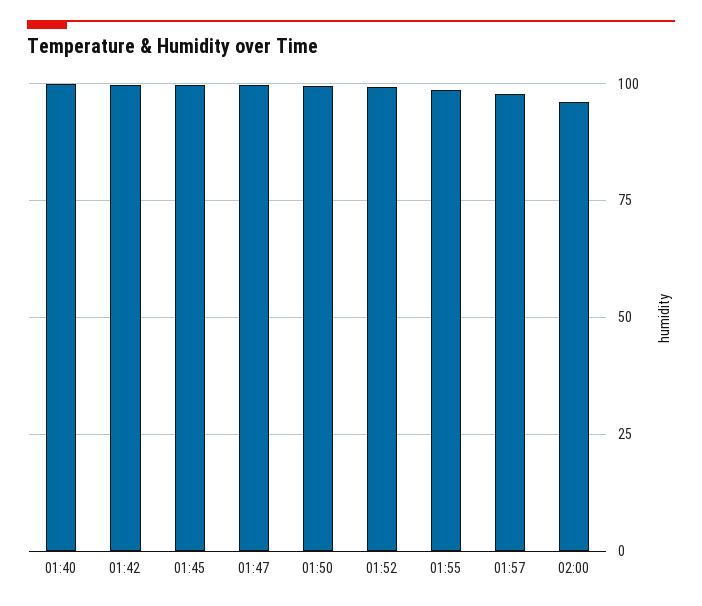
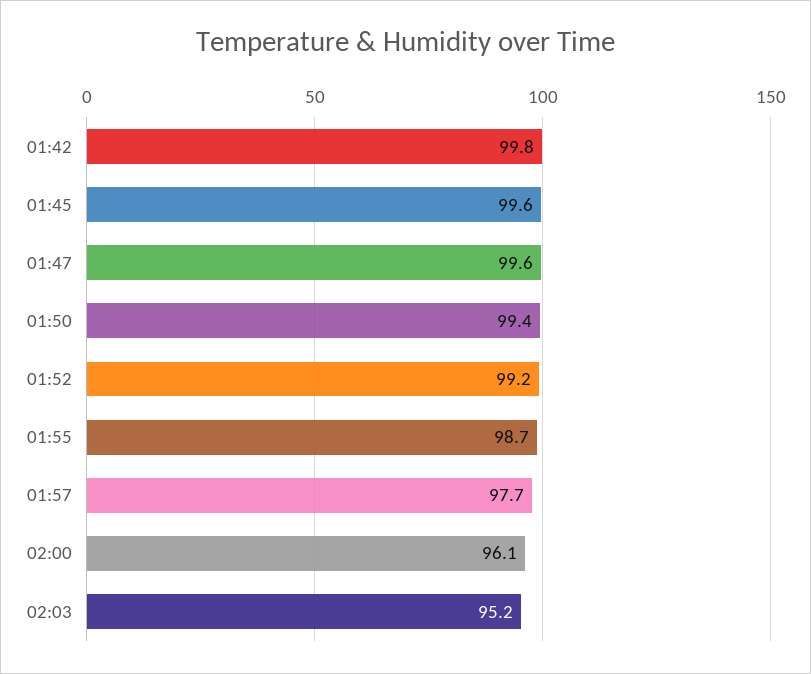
01:40: 100 -> none
02:03: none -> 95.2

